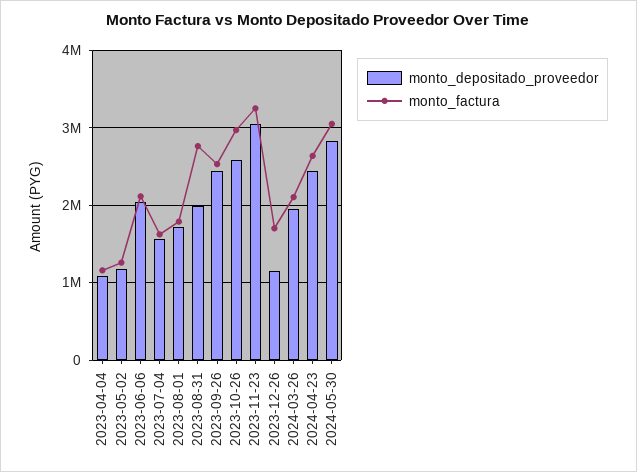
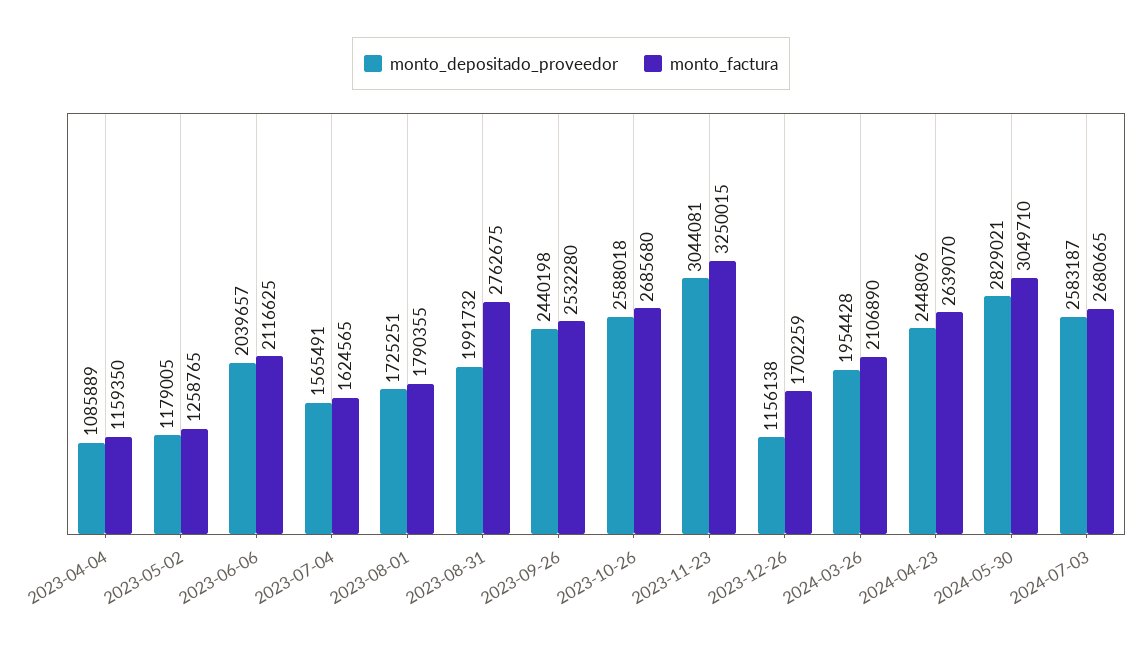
monto_factura, 2023-10-26: 3000000 -> 2685680
monto_depositado_proveedor, 2024-07-03: none -> 2583187
monto_factura, 2024-07-03: none -> 2680665

